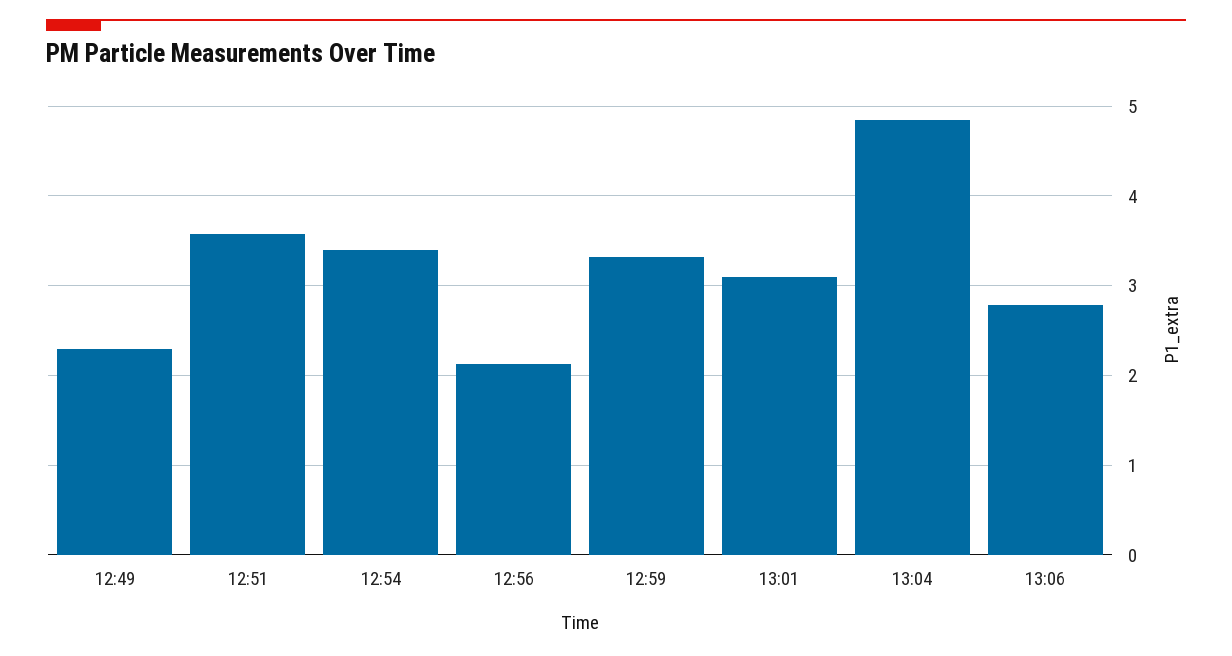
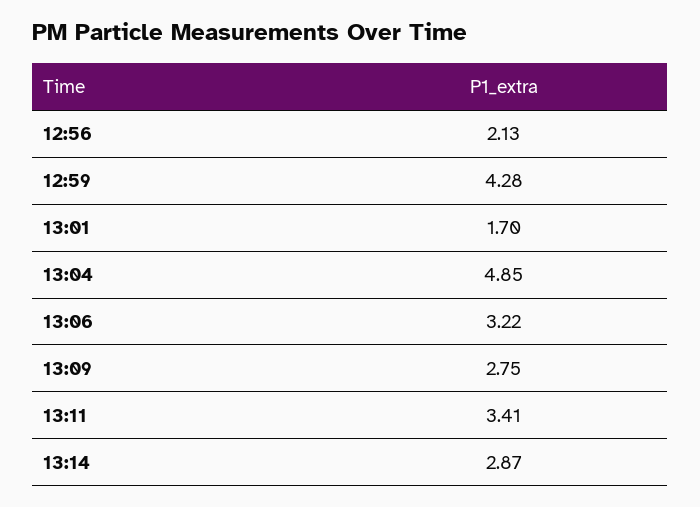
12:49: 2.3 -> none
12:51: 3.6 -> none
12:54: 3.4 -> none
12:59: 3.3 -> 4.28
13:01: 3.1 -> 1.7
13:06: 2.8 -> 3.22
13:09: none -> 2.75
13:11: none -> 3.41
13:14: none -> 2.87

